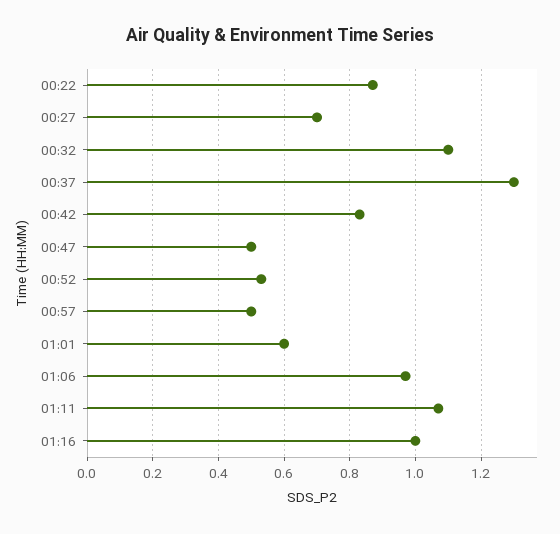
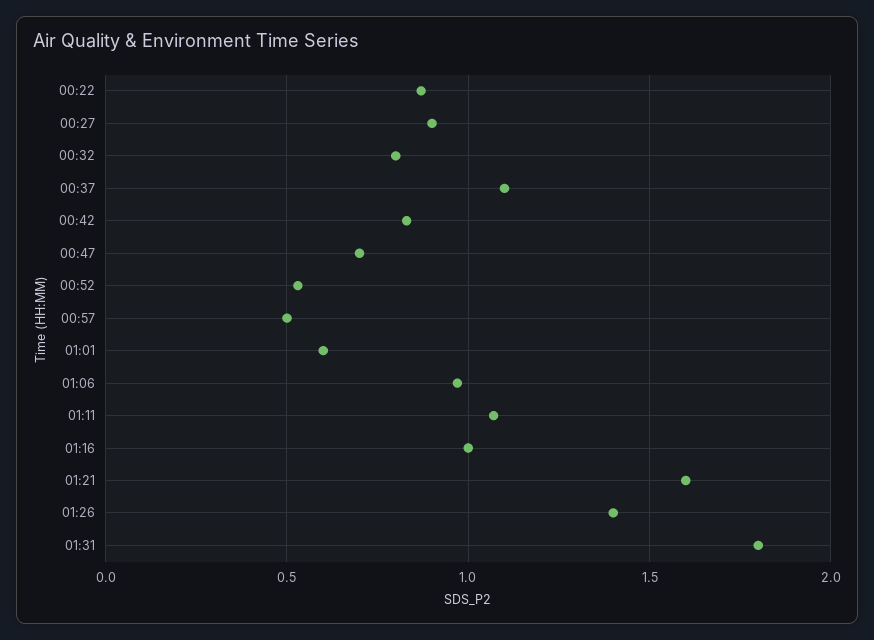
00:27: 0.7 -> 0.9
00:32: 1.1 -> 0.8
00:37: 1.3 -> 1.1
00:47: 0.5 -> 0.7
01:21: none -> 1.6
01:26: none -> 1.4
01:31: none -> 1.8

